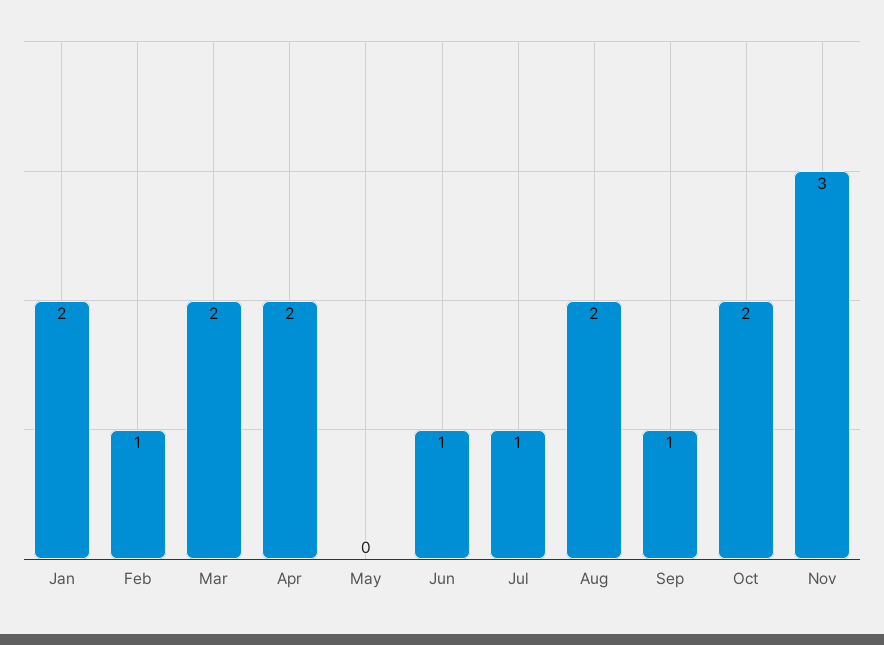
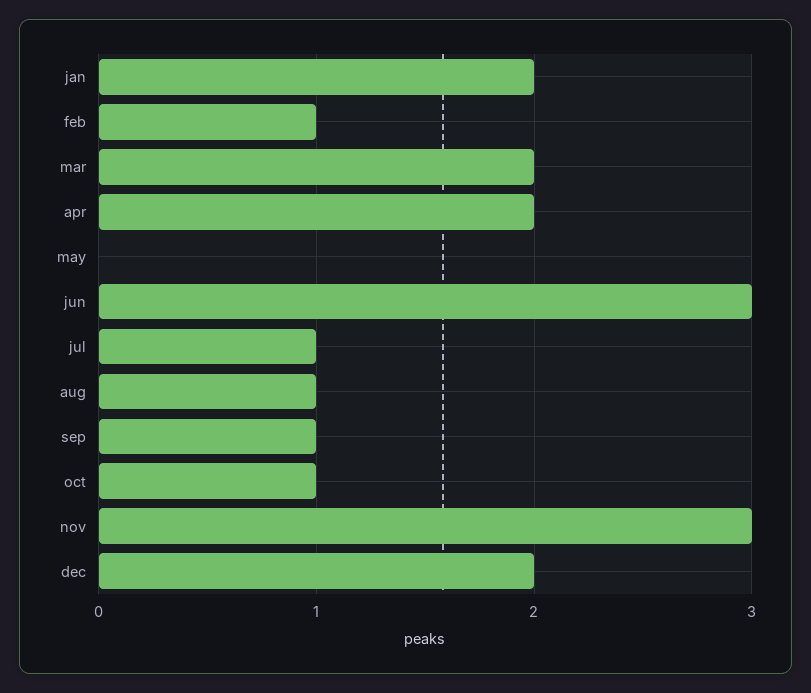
Jun: 1 -> 3
Aug: 2 -> 1
Oct: 2 -> 1
dec: none -> 2

